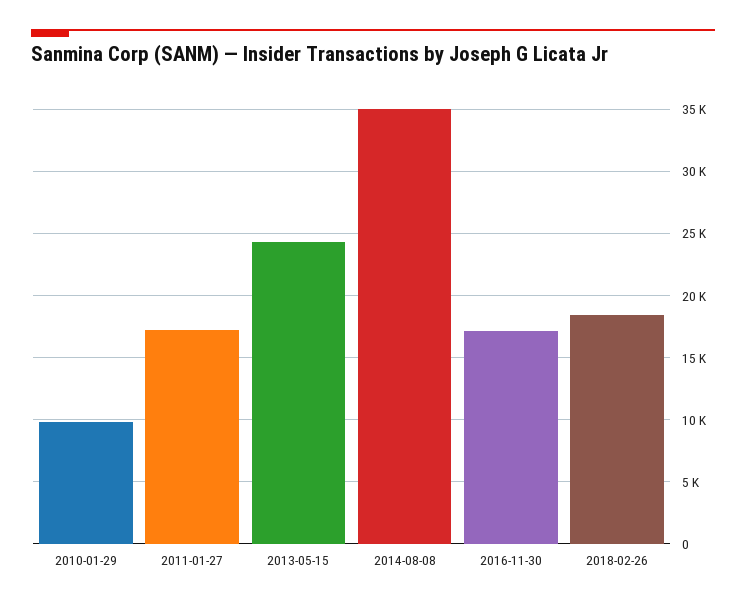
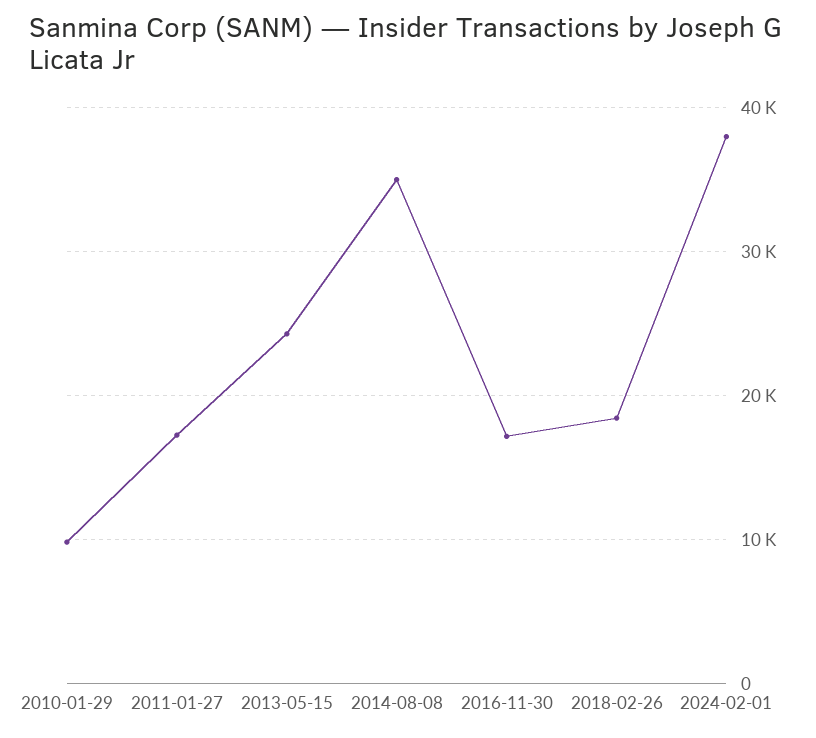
2024-02-01: none -> 38000

